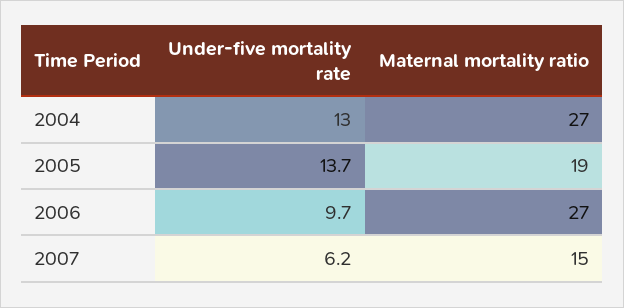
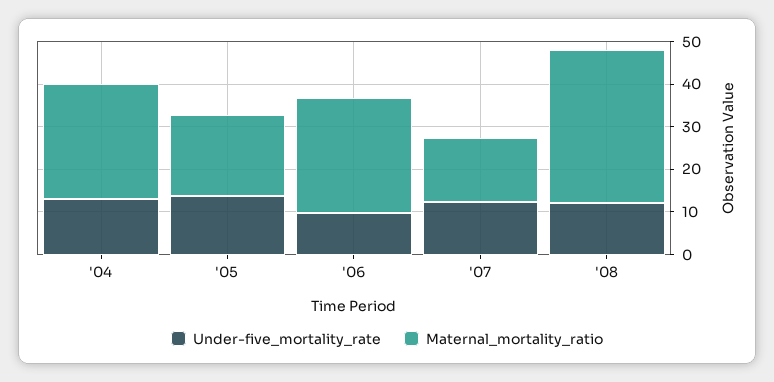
Under-five mortality rate, 2007: 6.2 -> 12
Under-five mortality rate, '08: none -> 12
Maternal mortality ratio, '08: none -> 36

